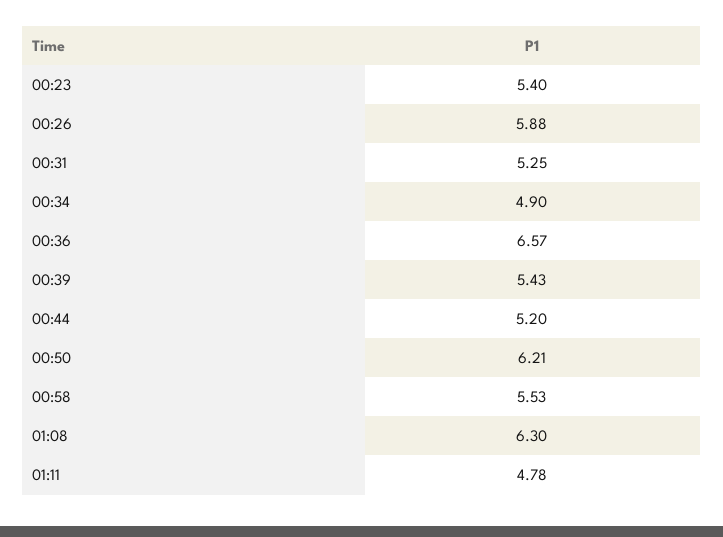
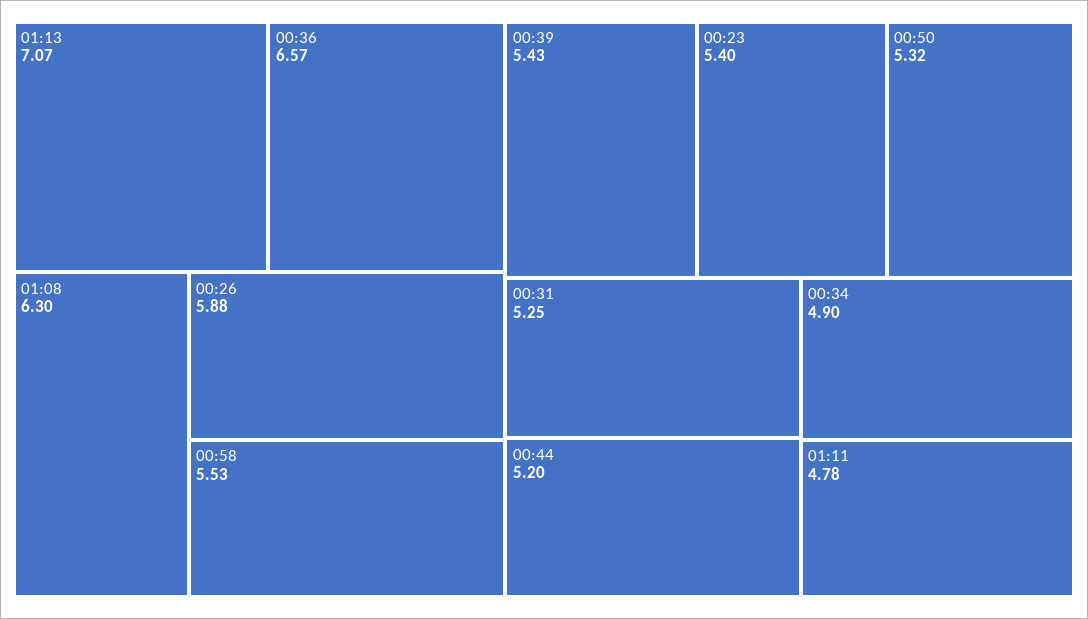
00:50: 6.21 -> 5.32
01:13: none -> 7.07

